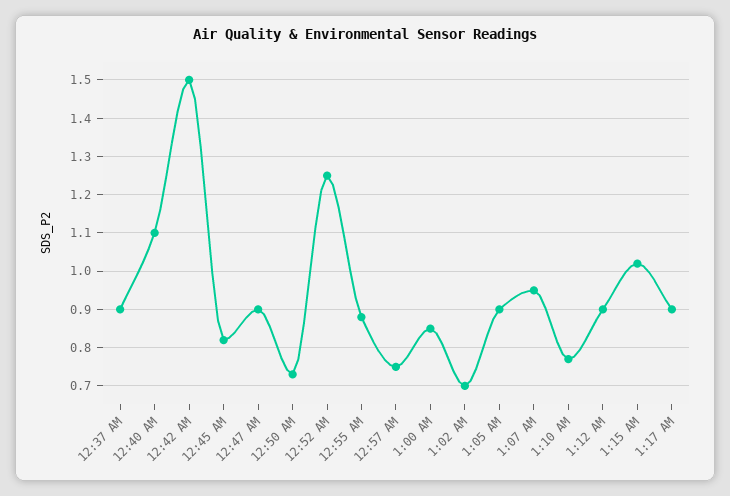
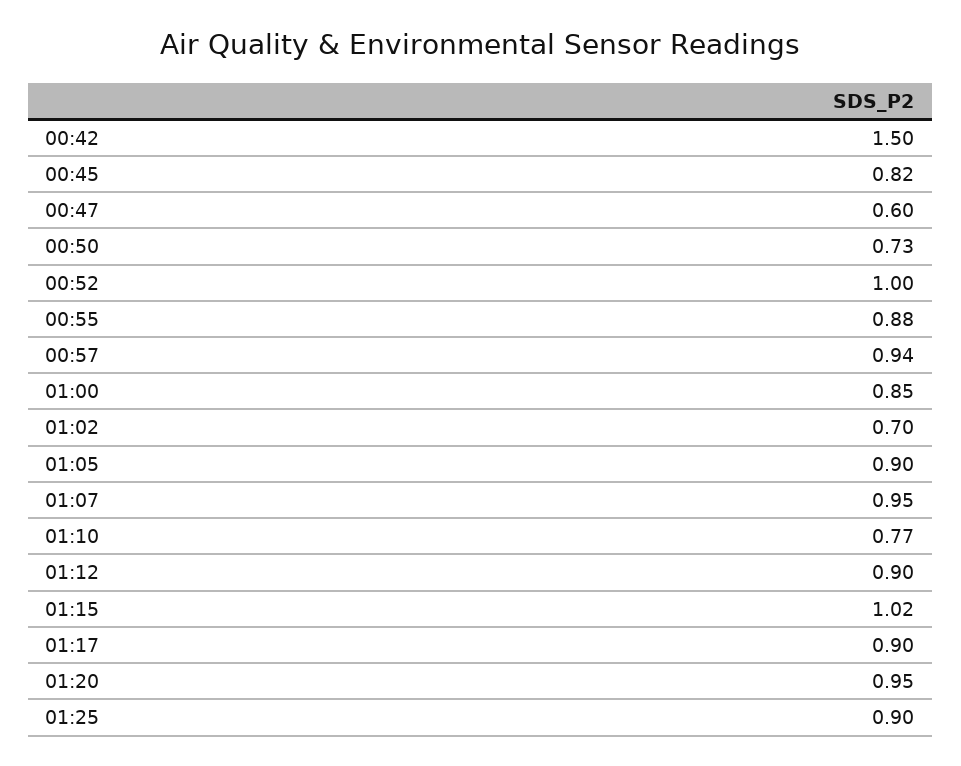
12:37 AM: 0.9 -> none
12:40 AM: 1.1 -> none
12:47 AM: 0.9 -> 0.6
12:52 AM: 1.25 -> 1
12:57 AM: 0.75 -> 0.94
01:20: none -> 0.95
01:25: none -> 0.9

